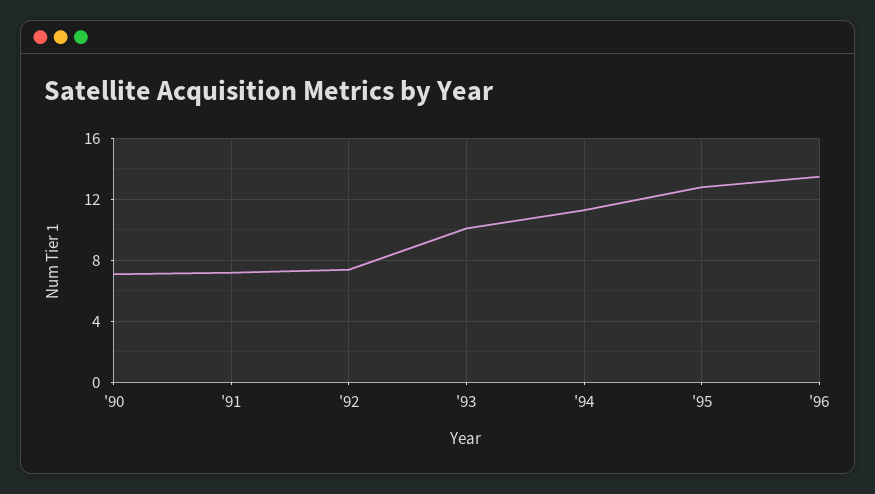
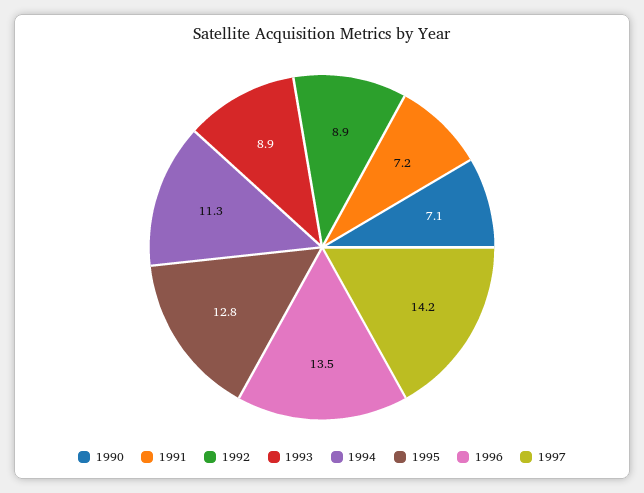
'92: 7.5 -> 8.9
'93: 10 -> 8.9
1997: none -> 14.2

